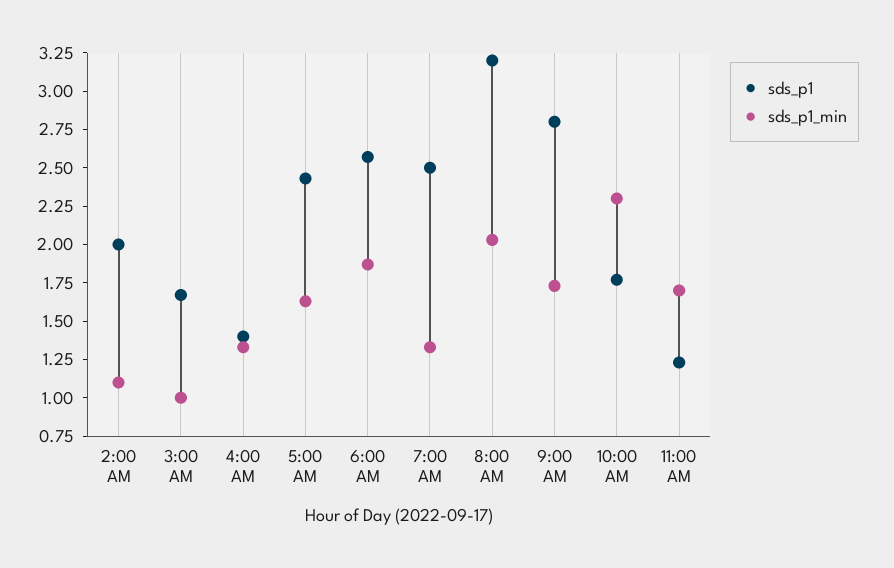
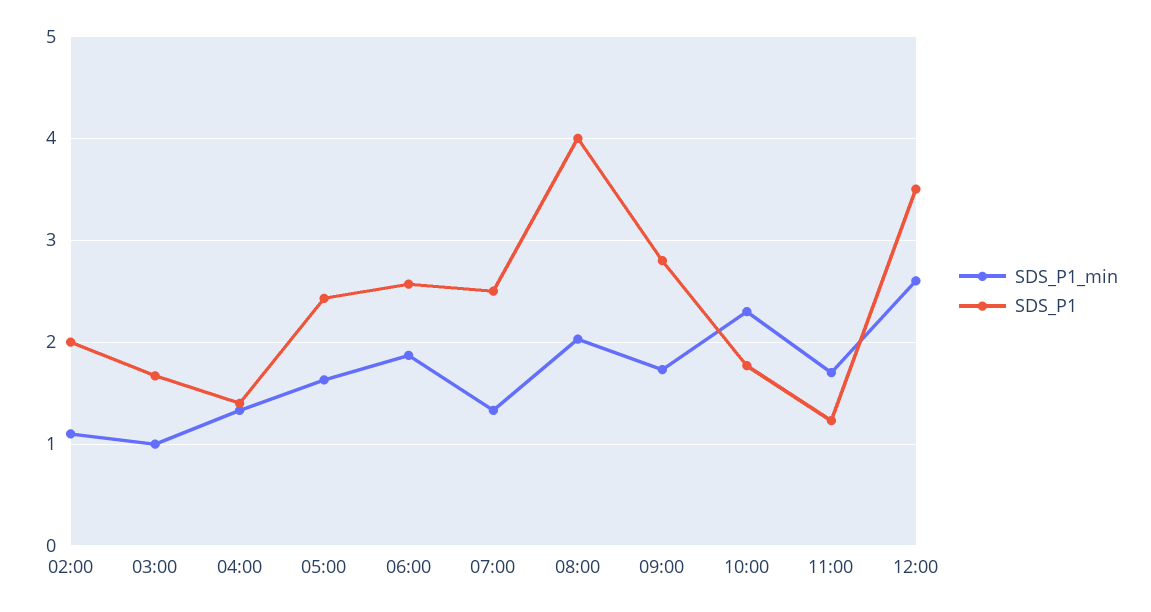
sds_p1, 8:00 AM: 3.25 -> 4
sds_p1_min, 12:00: none -> 2.6
sds_p1, 12:00: none -> 3.5

